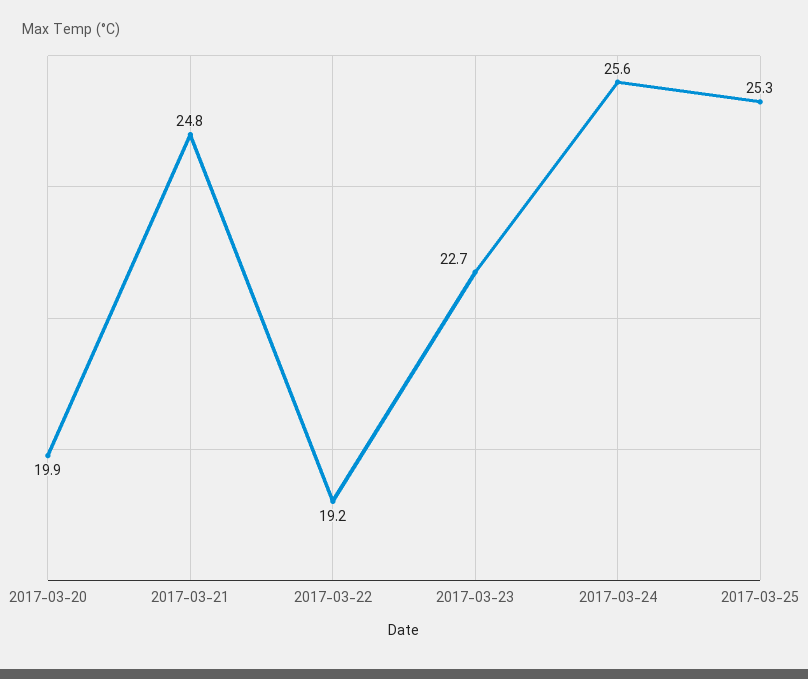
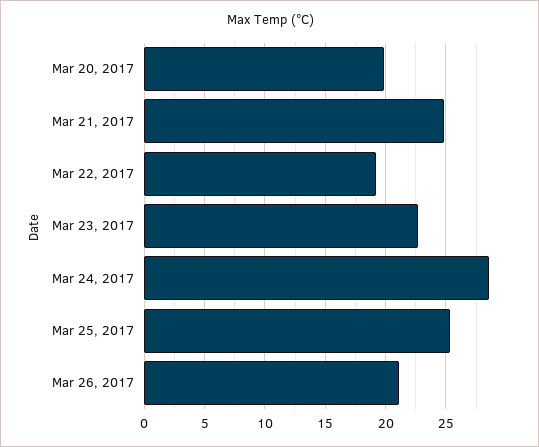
2017-03-24: 25.6 -> 28.5
Mar 26, 2017: none -> 21

